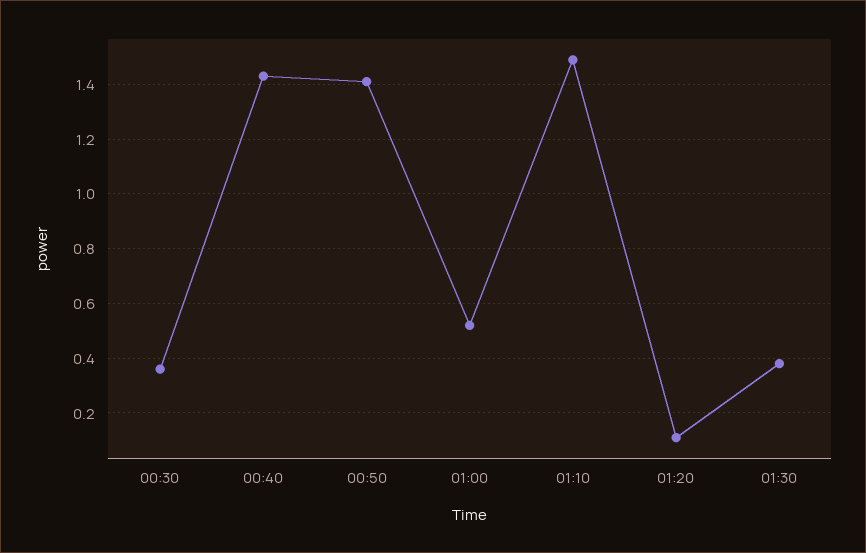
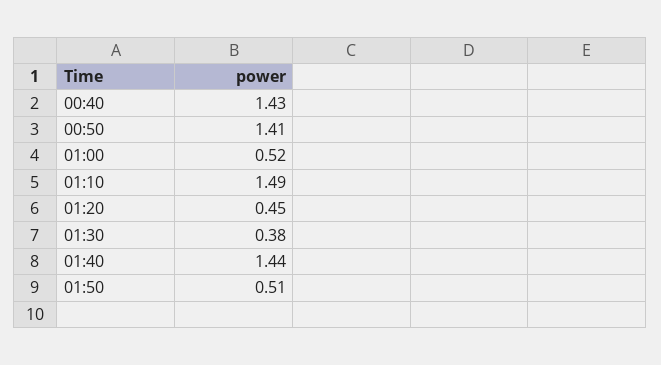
00:30: 0.35 -> none
01:20: 0.1 -> 0.45
01:40: none -> 1.44
01:50: none -> 0.51

